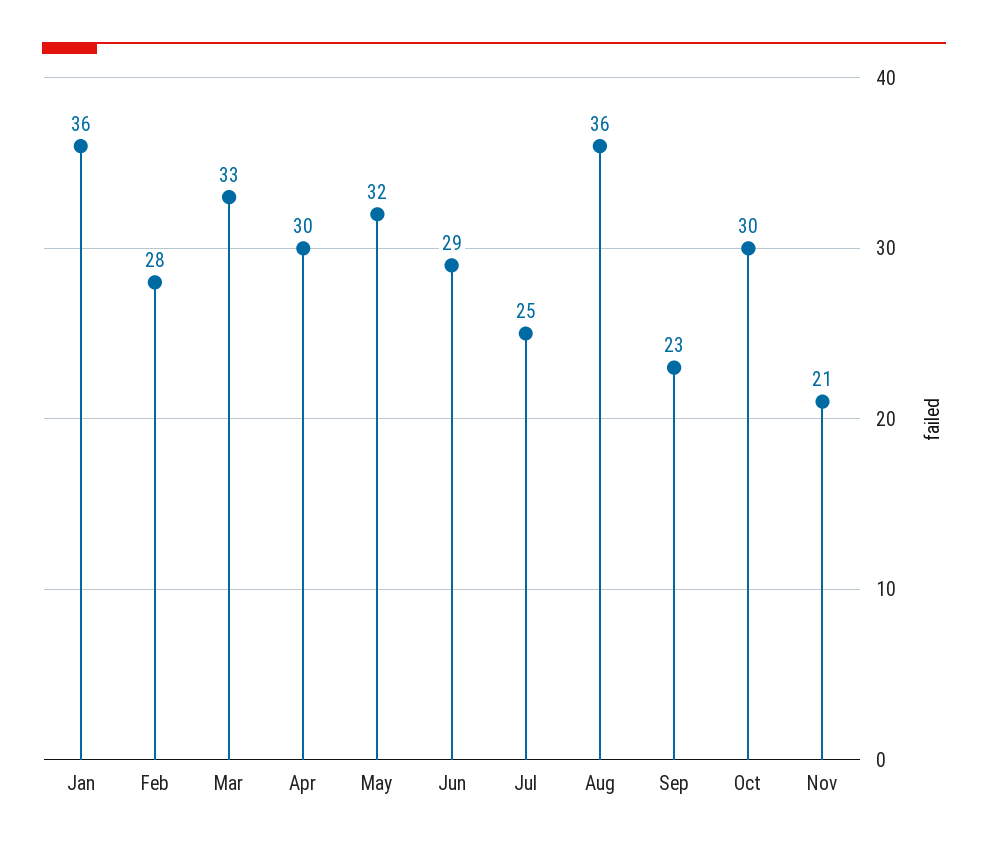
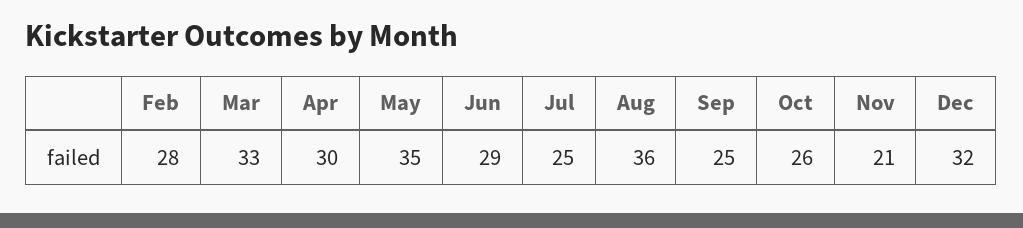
Jan: 36 -> none
May: 32 -> 35
Sep: 23 -> 25
Oct: 30 -> 26
Dec: none -> 32

